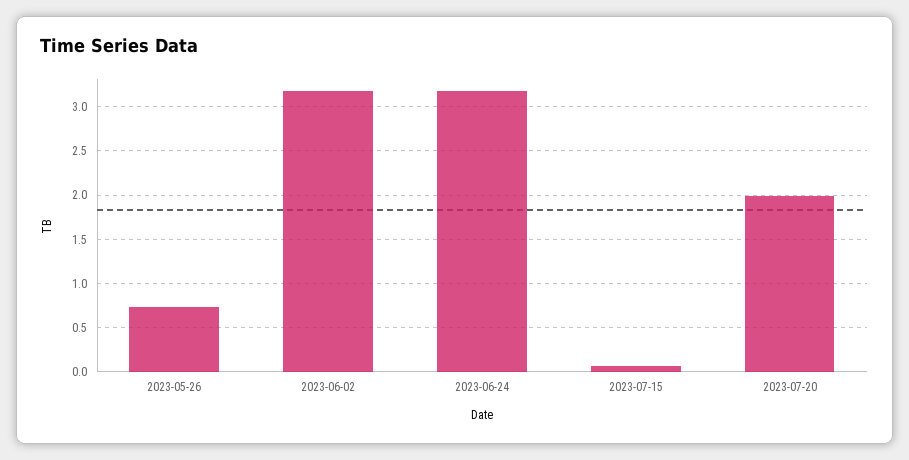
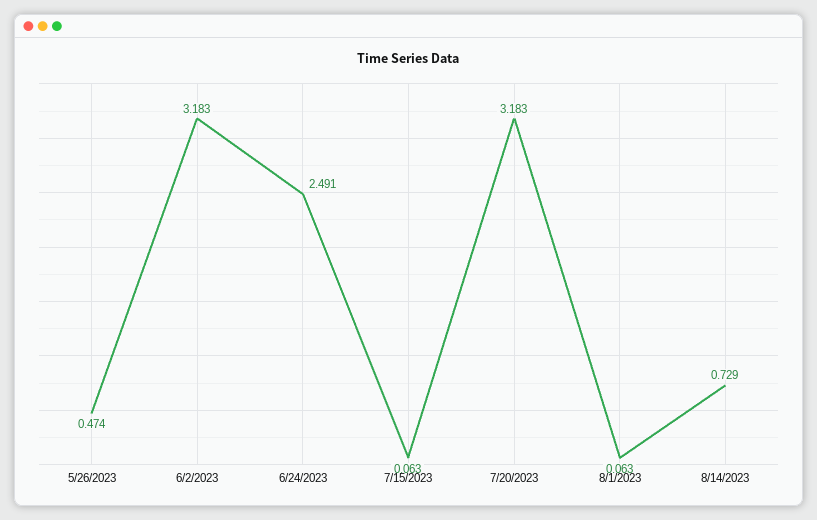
2023-05-26: 0.7 -> 0.474
2023-06-24: 3.2 -> 2.491
2023-07-20: 2 -> 3.183
8/1/2023: none -> 0.063
8/14/2023: none -> 0.729

